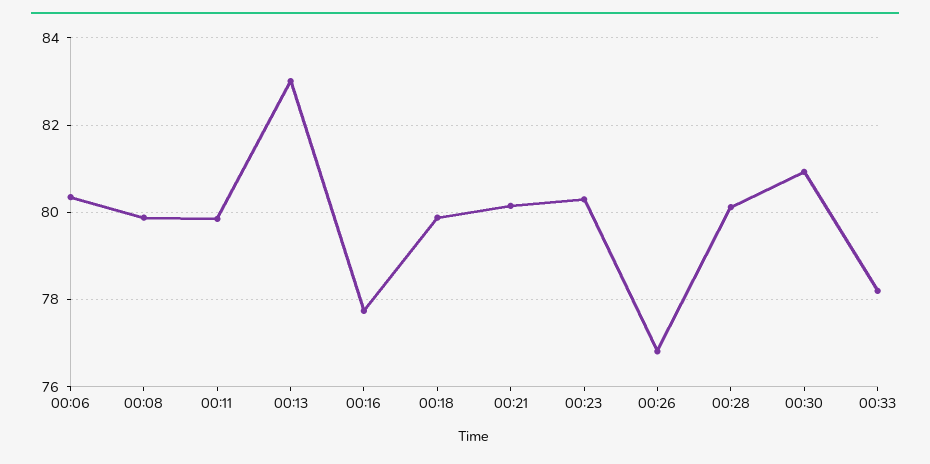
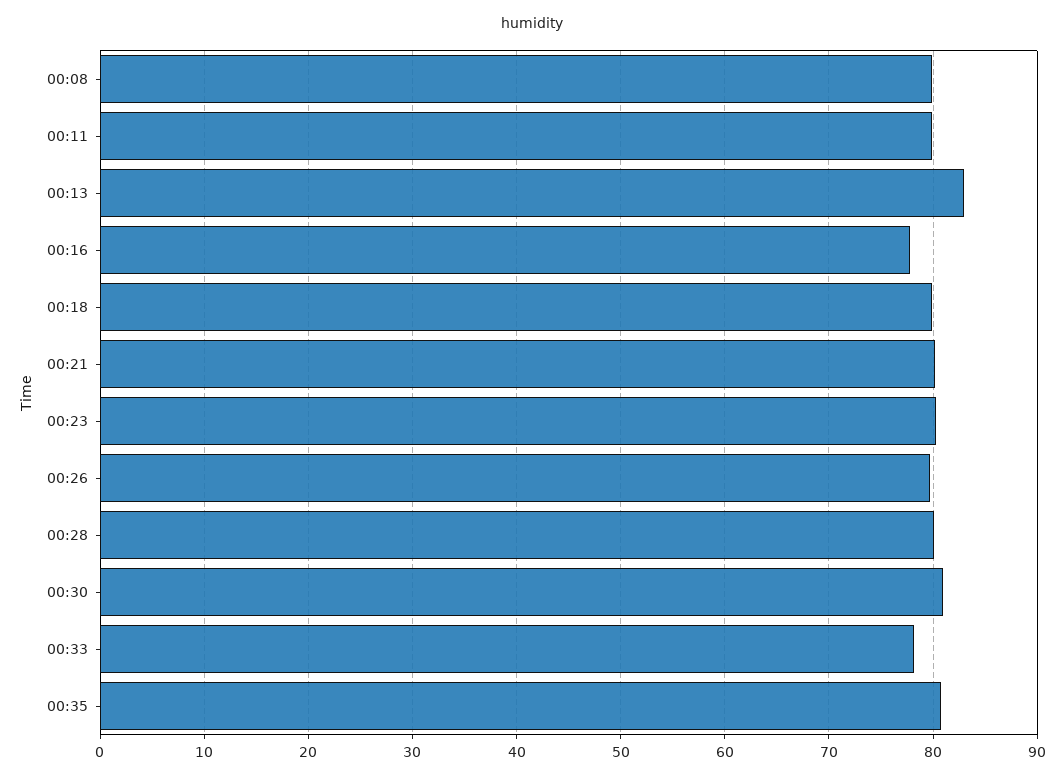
00:06: 80.4 -> none
00:26: 76.8 -> 80
00:35: none -> 81

